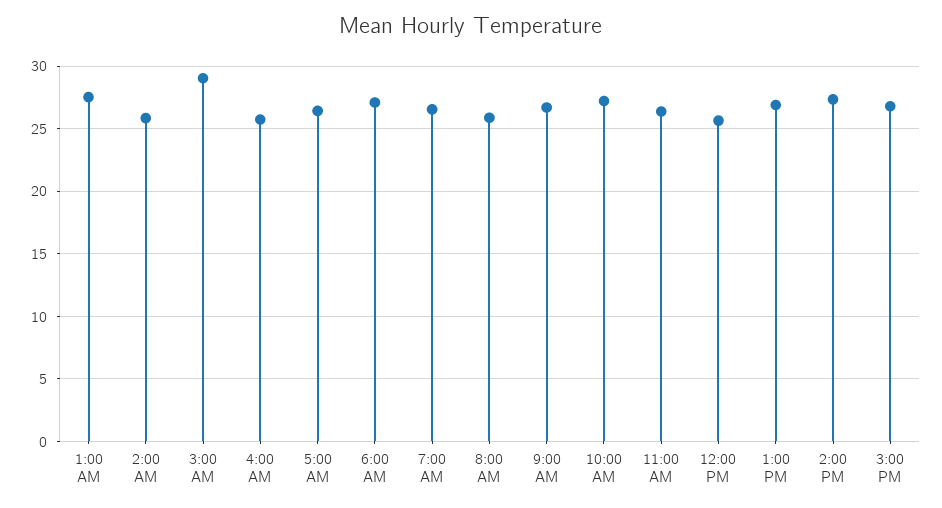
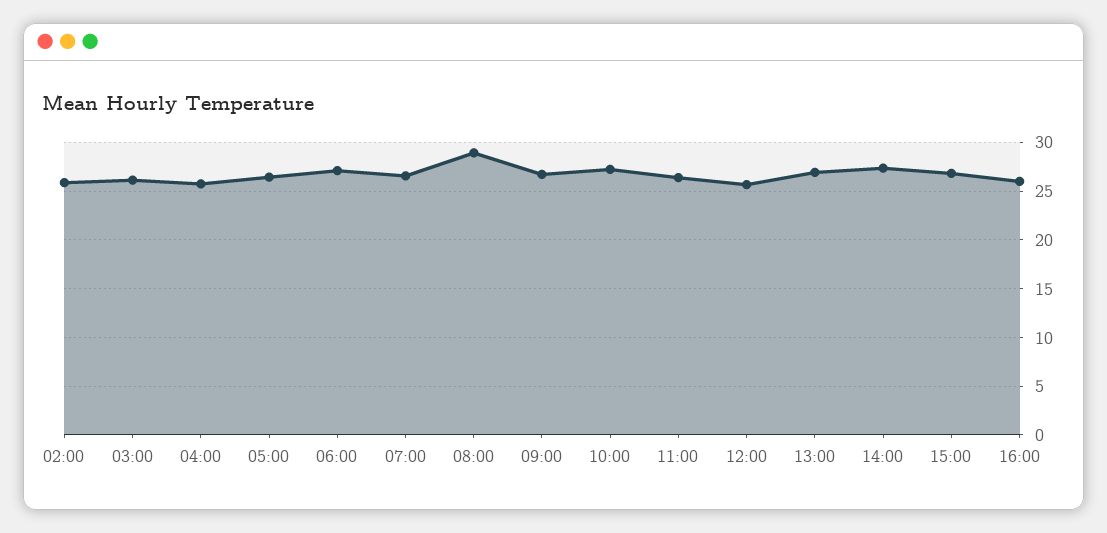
1:00 AM: 27.5 -> none
3:00 AM: 29 -> 26
8:00 AM: 26 -> 29
16:00: none -> 26

